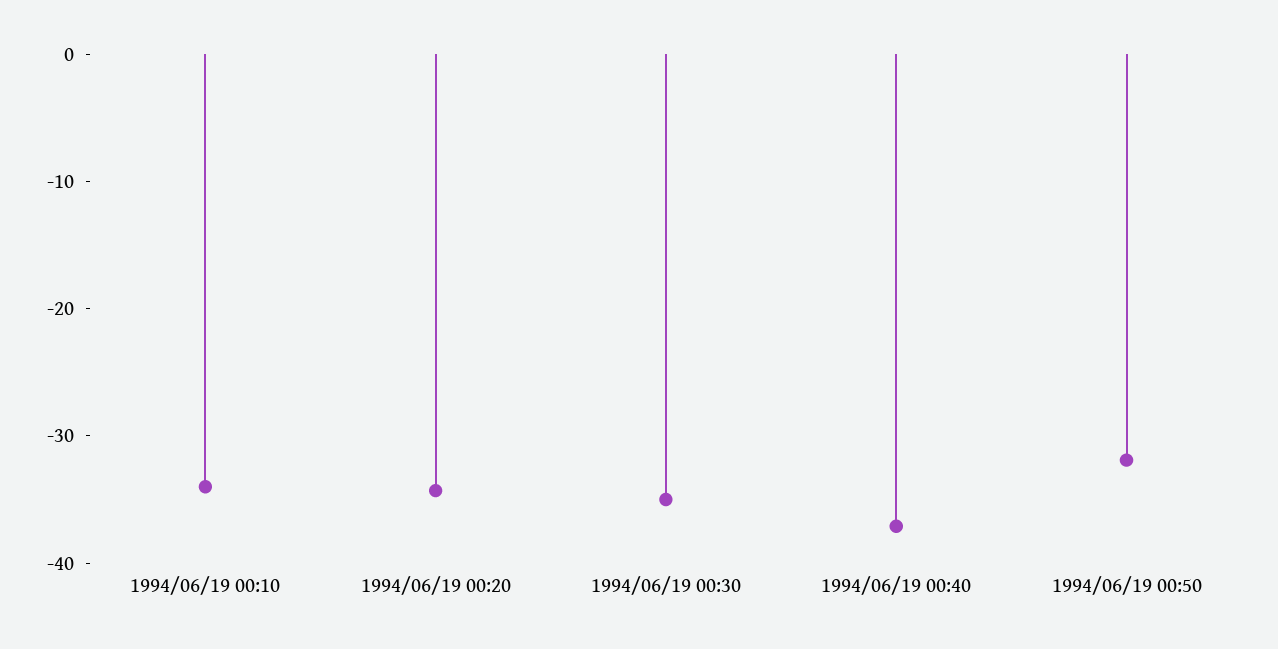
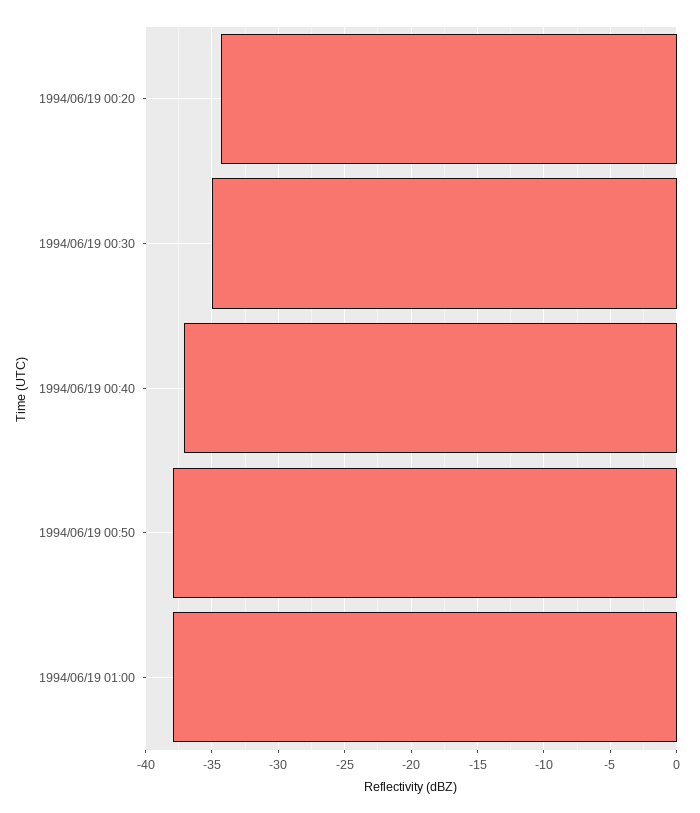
1994/06/19 00:10: -34 -> none
1994/06/19 00:50: -32 -> -38
1994/06/19 01:00: none -> -38

